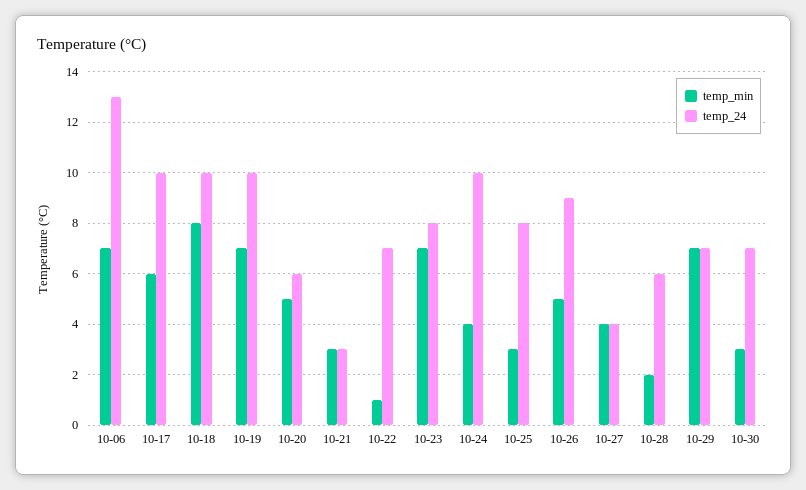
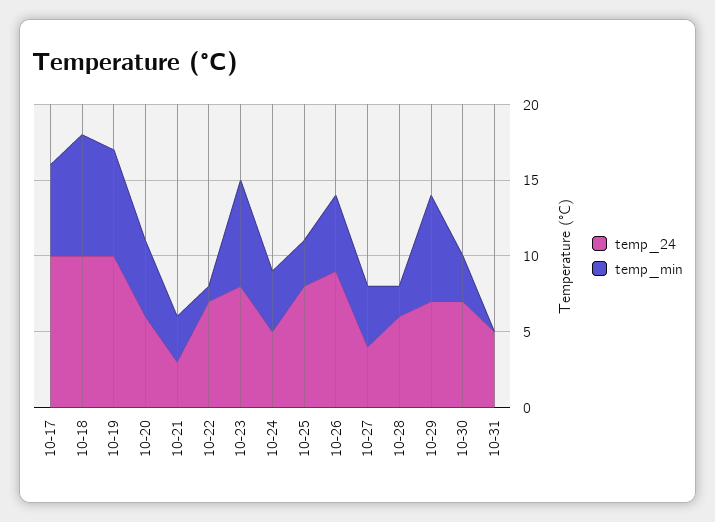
temp_min, 10-06: 7 -> none
temp_24, 10-06: 13 -> none
temp_24, 10-24: 10 -> 5
temp_24, 10-31: none -> 5
temp_min, 10-31: none -> 0

